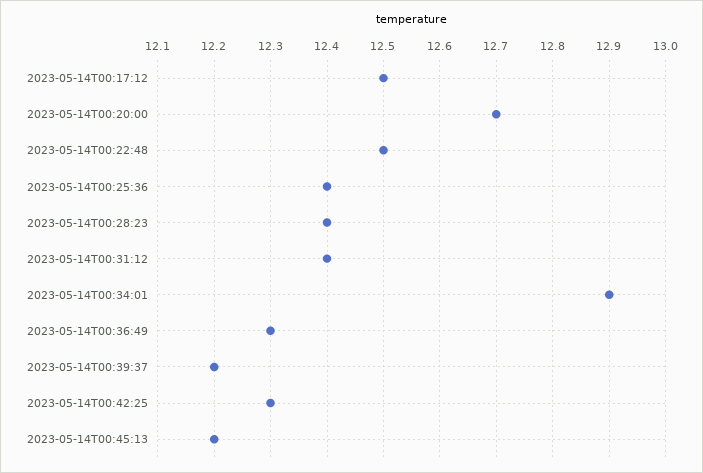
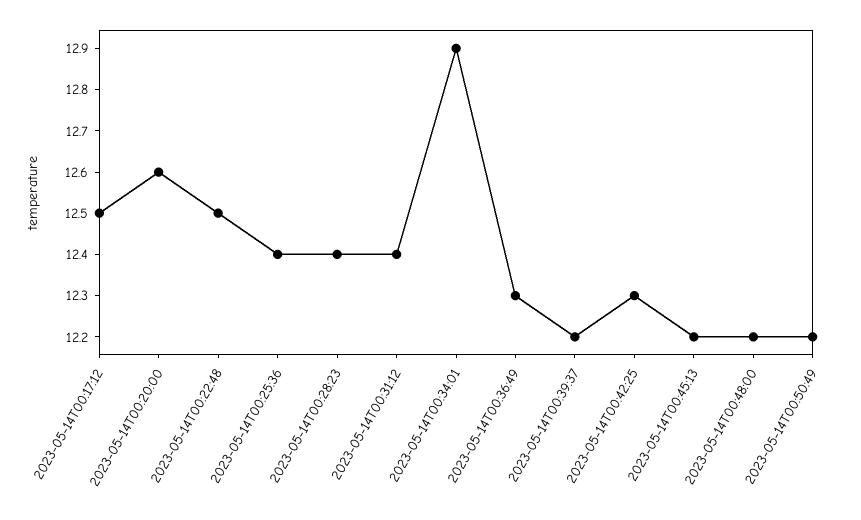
2023-05-14T00:20:00: 12.7 -> 12.6
2023-05-14T00:48:00: none -> 12.2
2023-05-14T00:50:49: none -> 12.2

